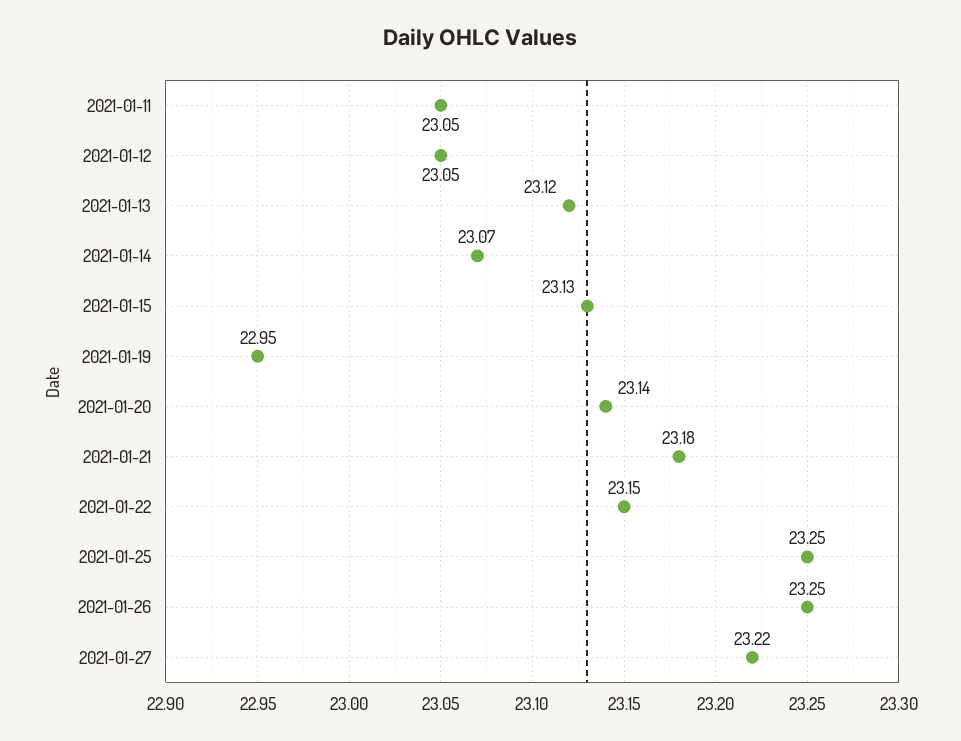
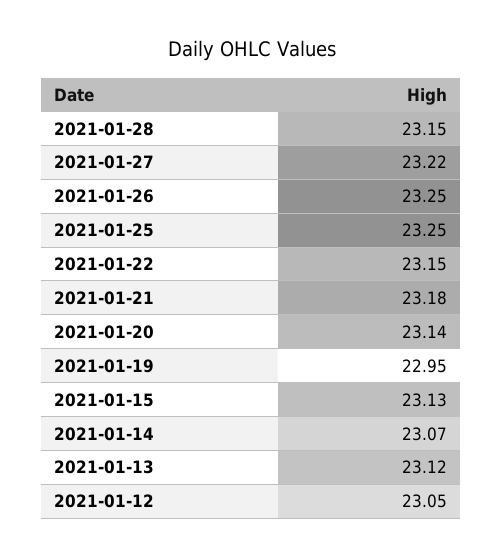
2021-01-11: 23.05 -> none
2021-01-28: none -> 23.15

